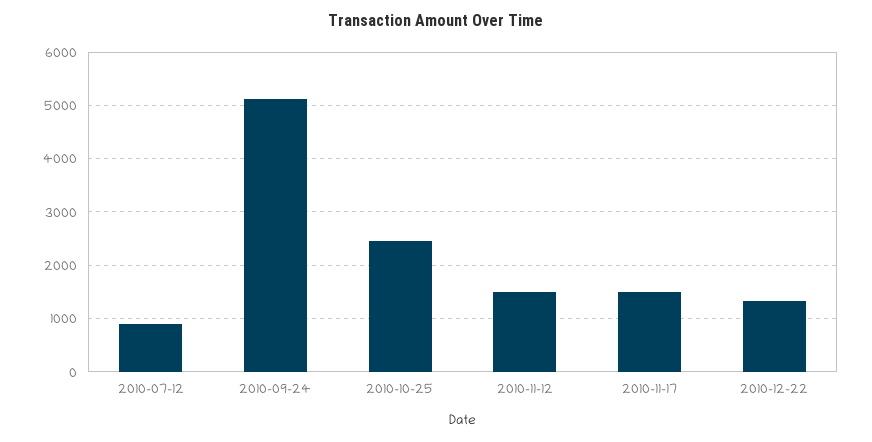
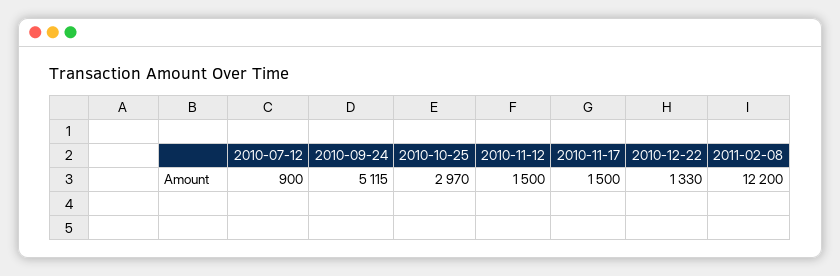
2010-10-25: 2400 -> 2970
2011-02-08: none -> 12200

